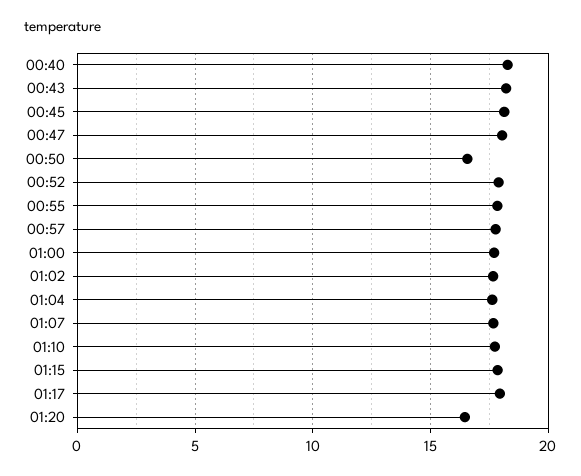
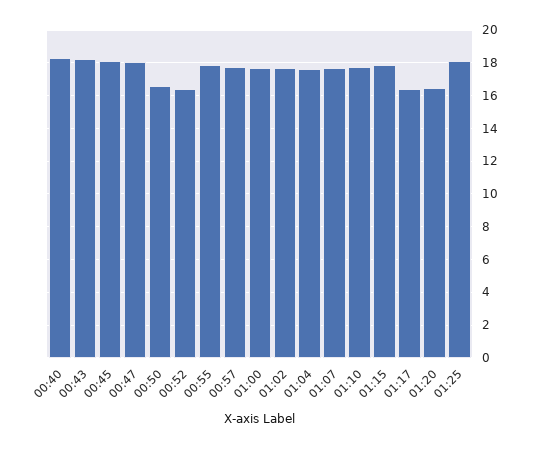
00:52: 18 -> 16.5
01:17: 18 -> 16.5
01:25: none -> 18

